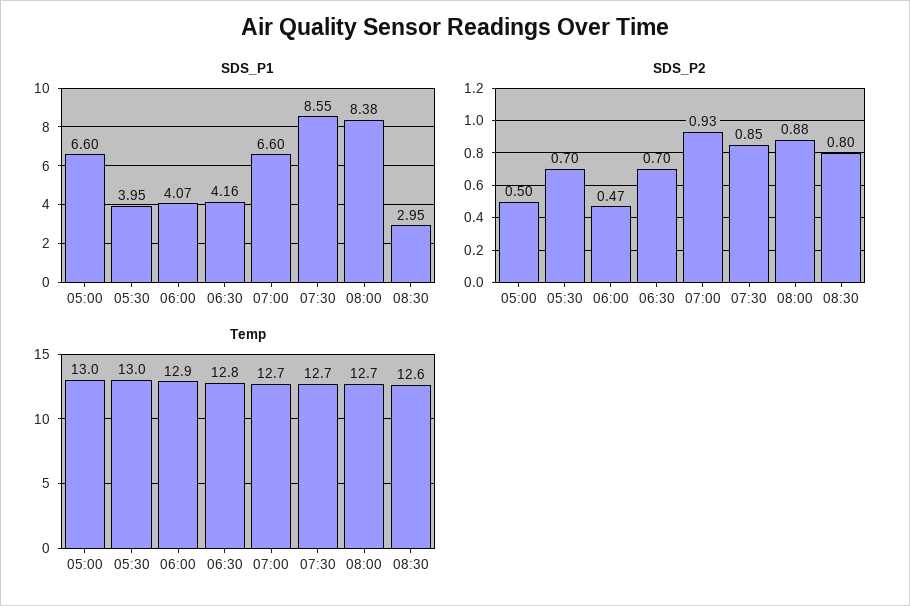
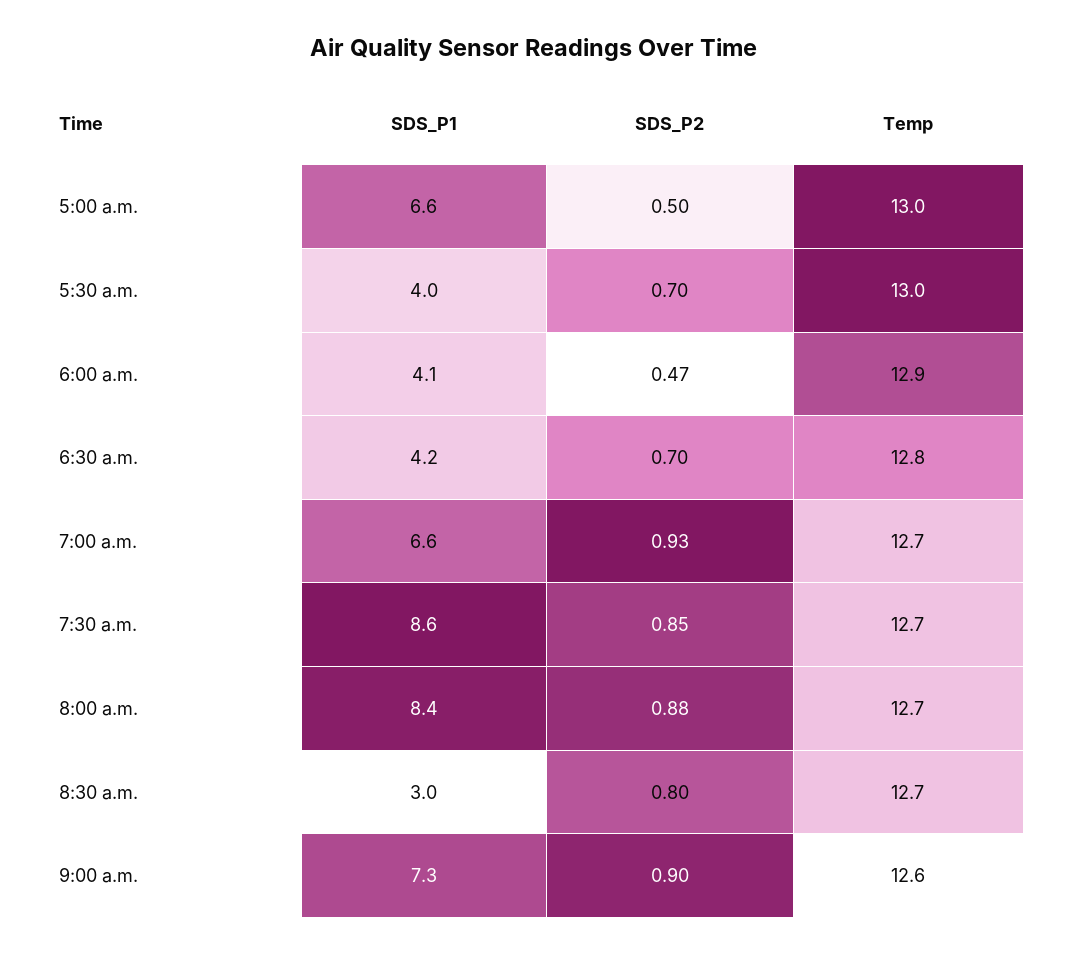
Temp, 08:30: 12.6 -> 12.7
SDS_P1, 9:00 a.m.: none -> 7.3
SDS_P2, 9:00 a.m.: none -> 0.9
Temp, 9:00 a.m.: none -> 12.6

